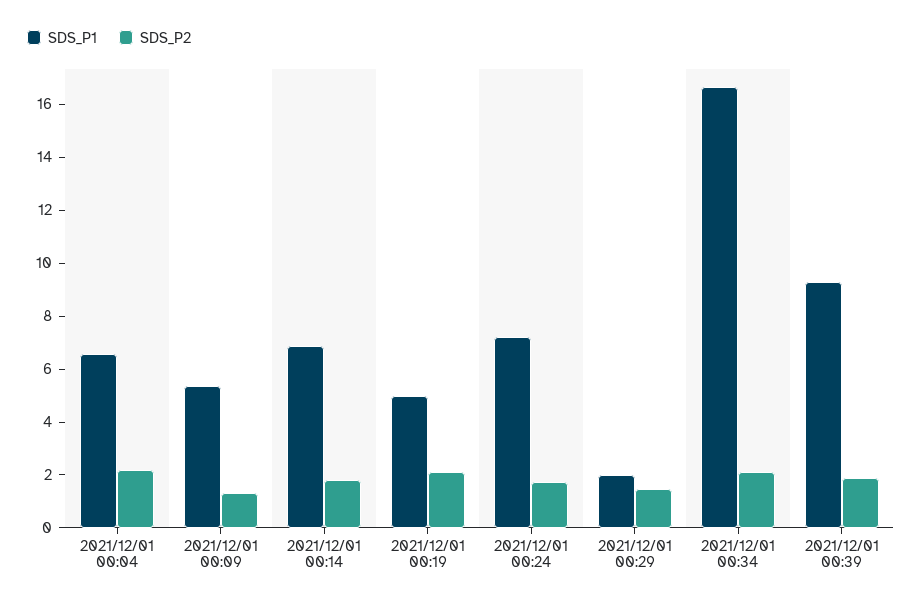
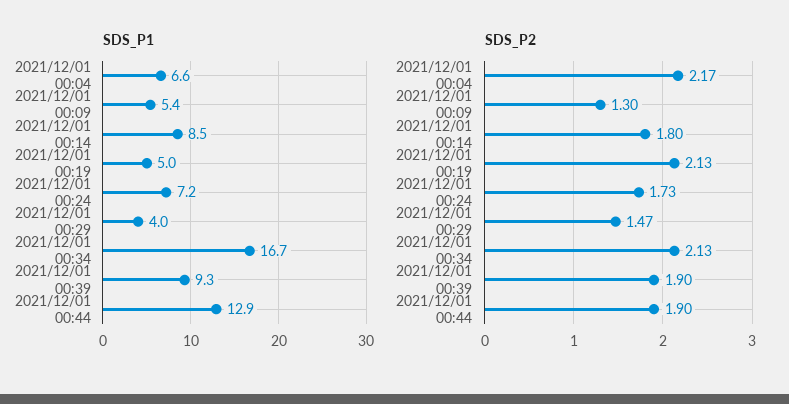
SDS_P1, 2021/12/01 00:14: 7 -> 8.5
SDS_P1, 2021/12/01 00:29: 2 -> 4
SDS_P1, 2021/12/01 00:44: none -> 12.9
SDS_P2, 2021/12/01 00:44: none -> 1.9

